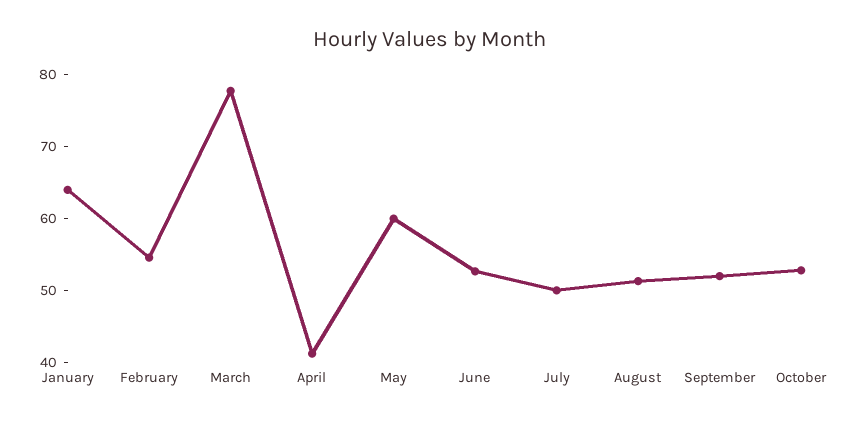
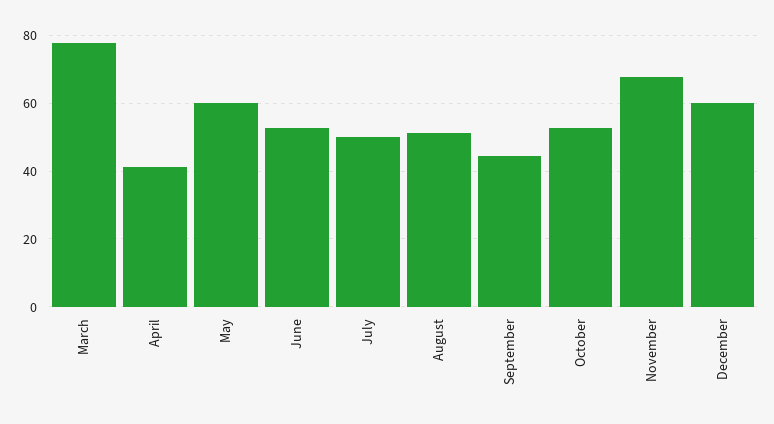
January: 64 -> none
February: 54 -> none
September: 52 -> 44
November: none -> 68
December: none -> 60

